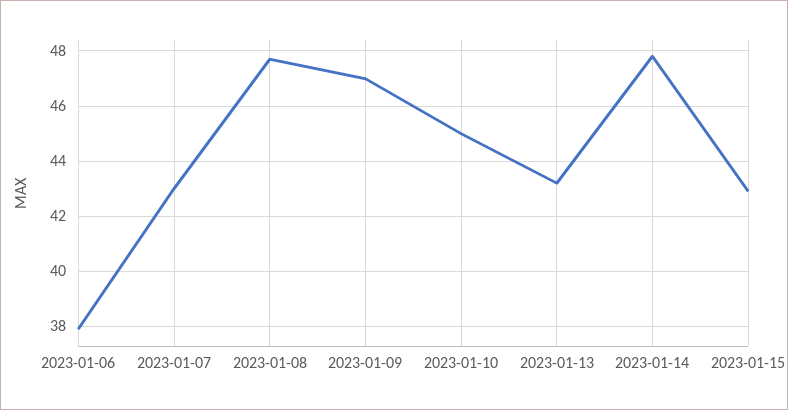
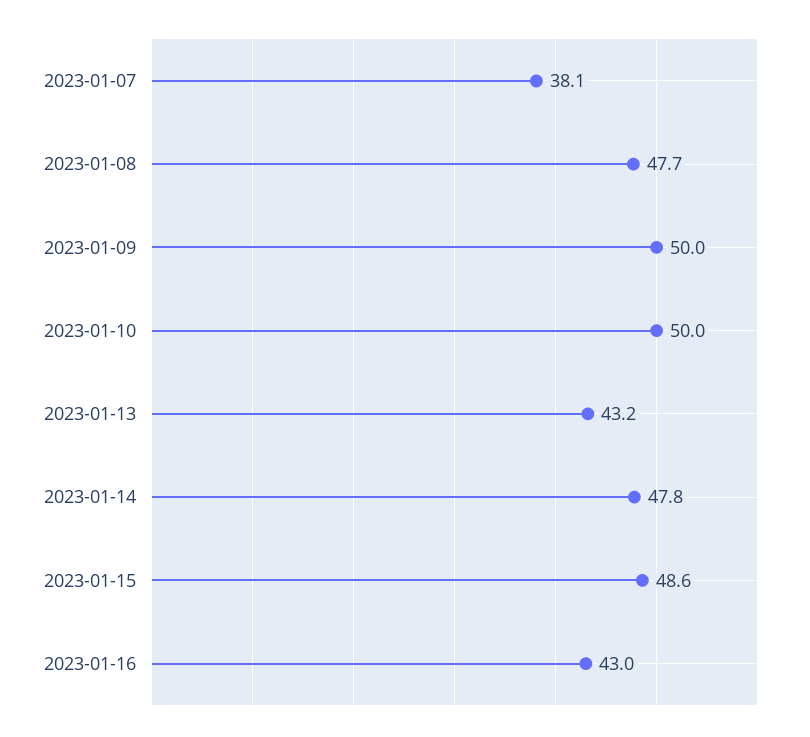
2023-01-06: 38 -> none
2023-01-07: 43 -> 38.1
2023-01-09: 47 -> 50
2023-01-10: 45 -> 50
2023-01-15: 43 -> 48.6
2023-01-16: none -> 43

